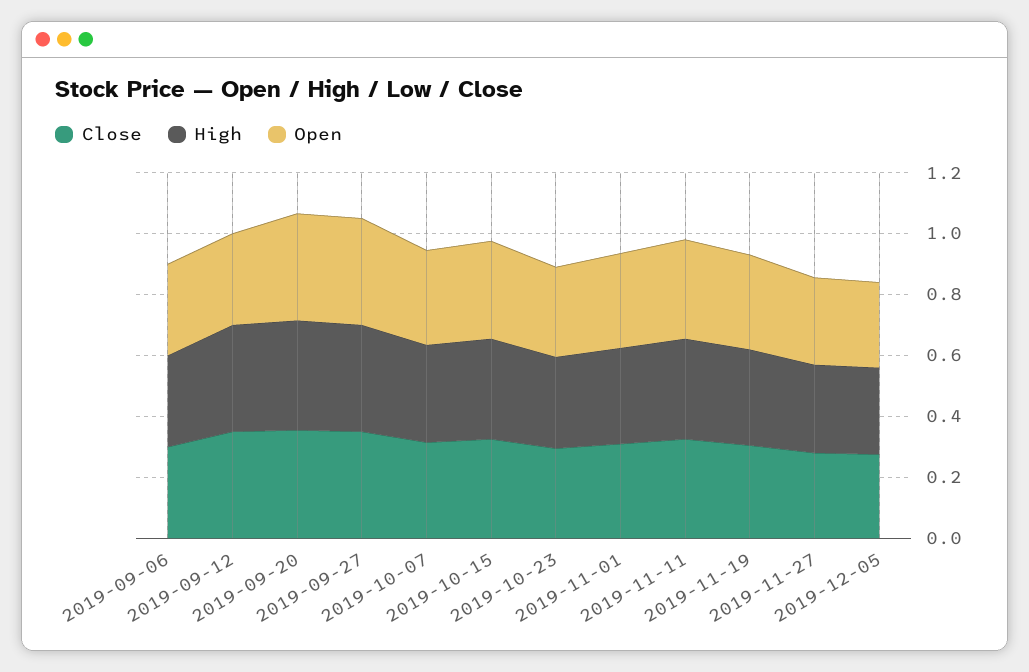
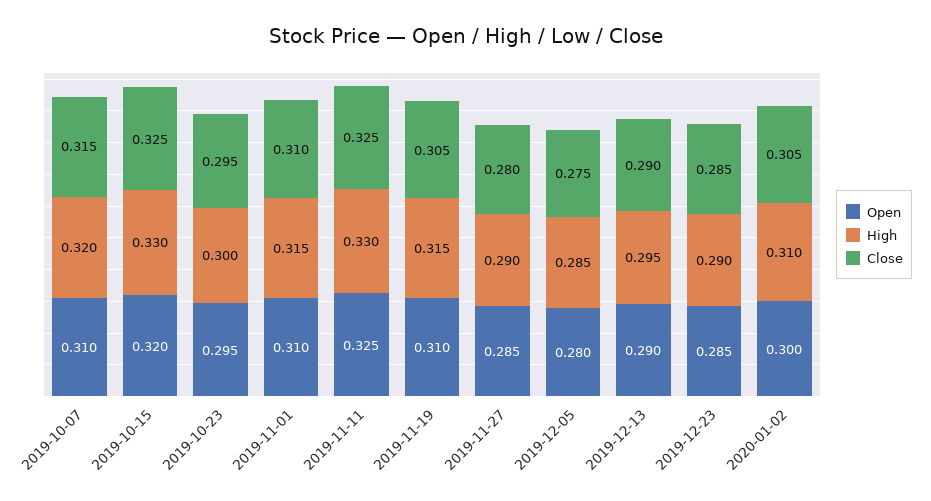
Close, 2019-09-06: 0.3 -> none
High, 2019-09-06: 0.3 -> none
Open, 2019-09-06: 0.3 -> none
Close, 2019-09-12: 0.35 -> none
High, 2019-09-12: 0.35 -> none
Open, 2019-09-12: 0.3 -> none
Close, 2019-09-20: 0.35 -> none
High, 2019-09-20: 0.35 -> none
Open, 2019-09-20: 0.35 -> none
Close, 2019-09-27: 0.35 -> none
High, 2019-09-27: 0.35 -> none
Open, 2019-09-27: 0.35 -> none
Open, 2019-12-13: none -> 0.29
High, 2019-12-13: none -> 0.295
Close, 2019-12-13: none -> 0.29
Open, 2019-12-23: none -> 0.285
High, 2019-12-23: none -> 0.29
Close, 2019-12-23: none -> 0.285
Open, 2020-01-02: none -> 0.3
High, 2020-01-02: none -> 0.31
Close, 2020-01-02: none -> 0.305

